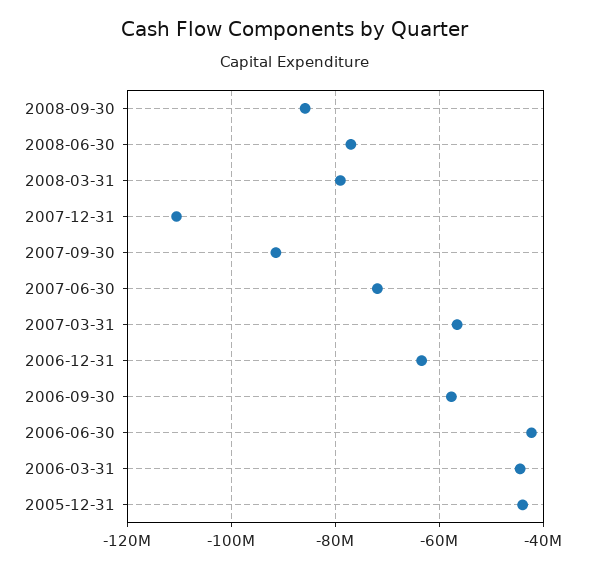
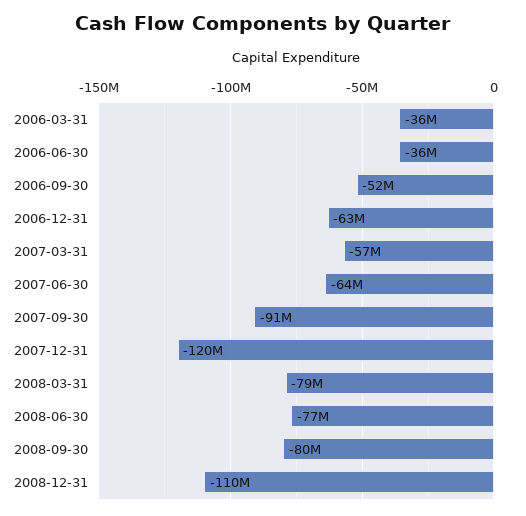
2008-09-30: -86000000 -> -80000000
2007-12-31: -110000000 -> -120000000
2007-06-30: -72000000 -> -64000000
2006-09-30: -58000000 -> -52000000
2006-06-30: -42000000 -> -36000000
2006-03-31: -44000000 -> -36000000
2005-12-31: -44000000 -> none
2008-12-31: none -> -110000000

